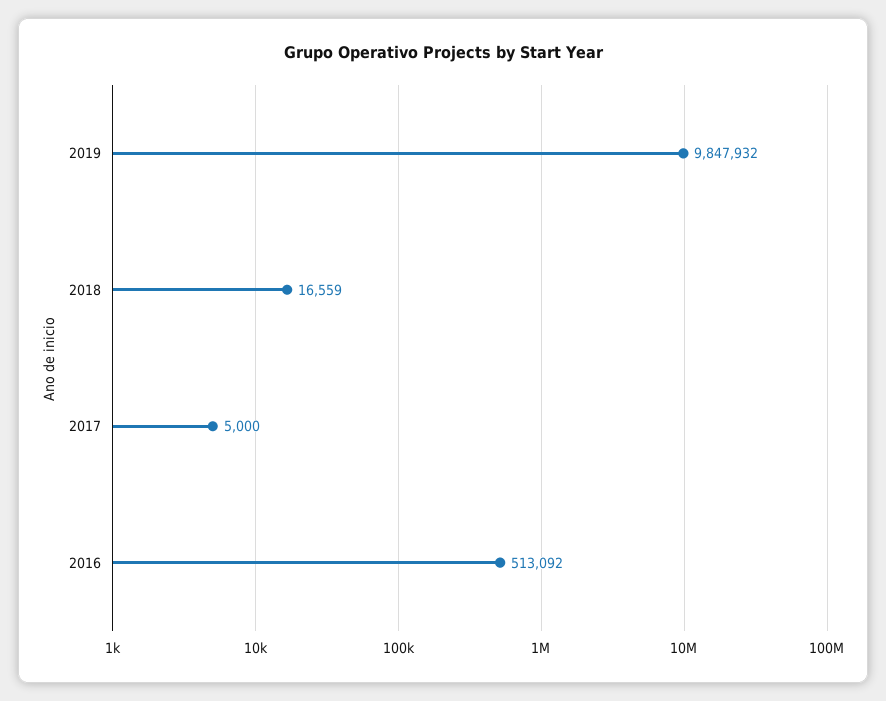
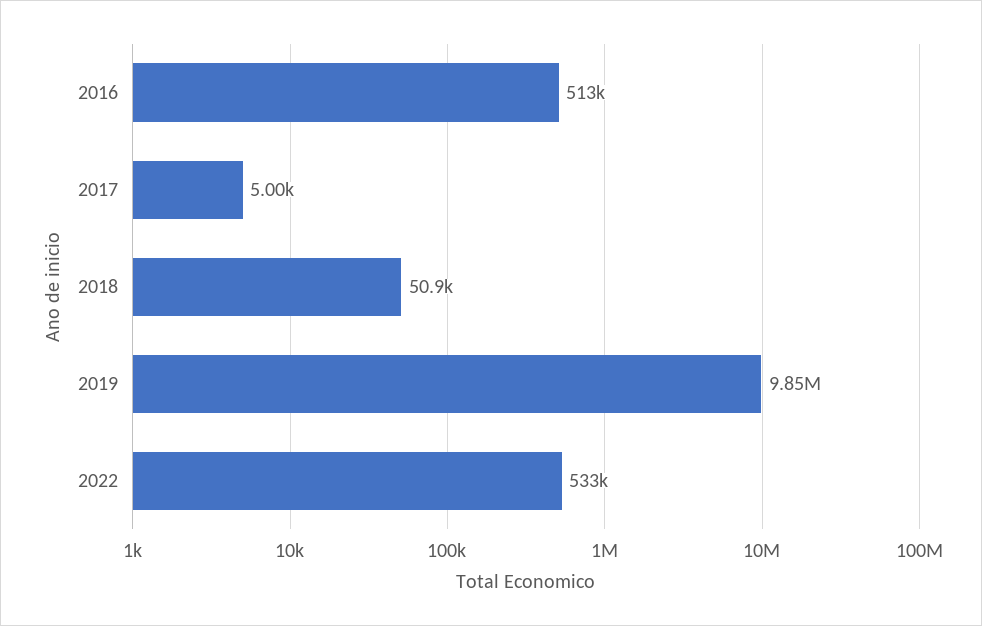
2018: 16559 -> 50900
2022: none -> 533000

